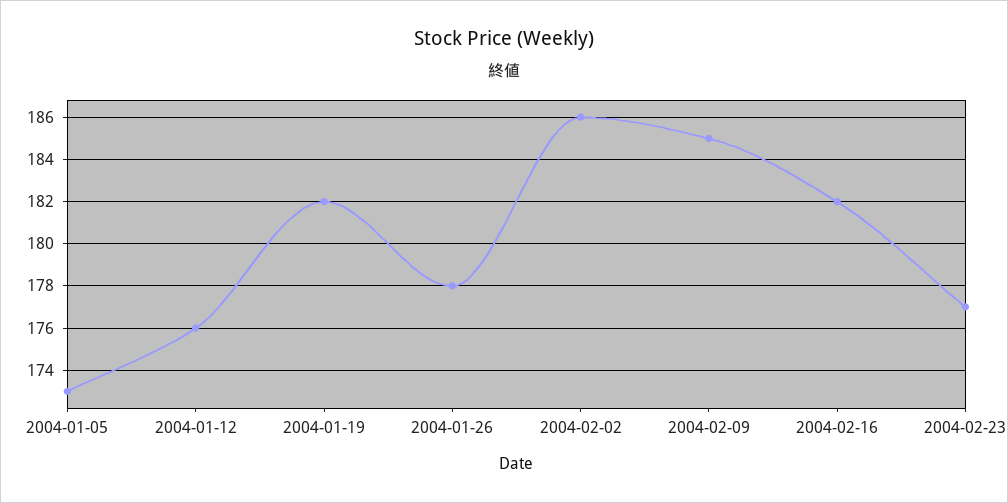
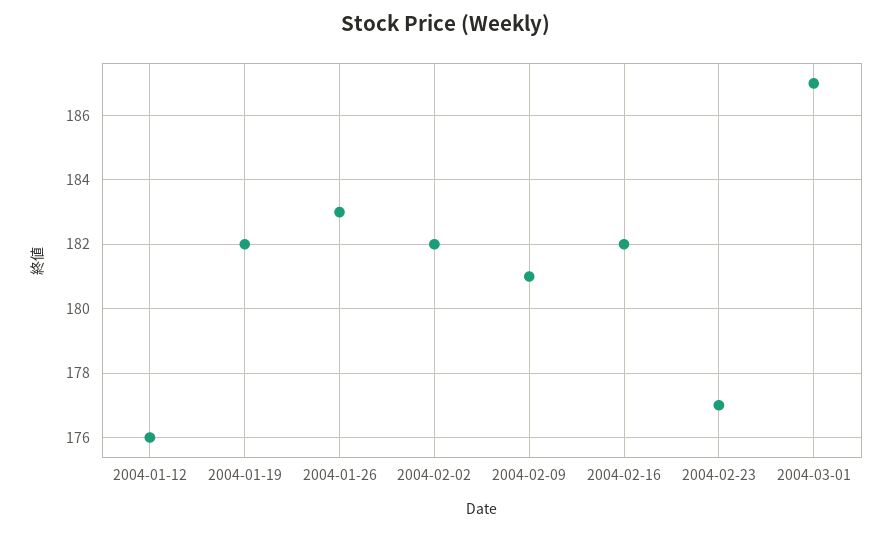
2004-01-05: 173 -> none
2004-01-26: 178 -> 183
2004-02-02: 186 -> 182
2004-02-09: 185 -> 181
2004-03-01: none -> 187

